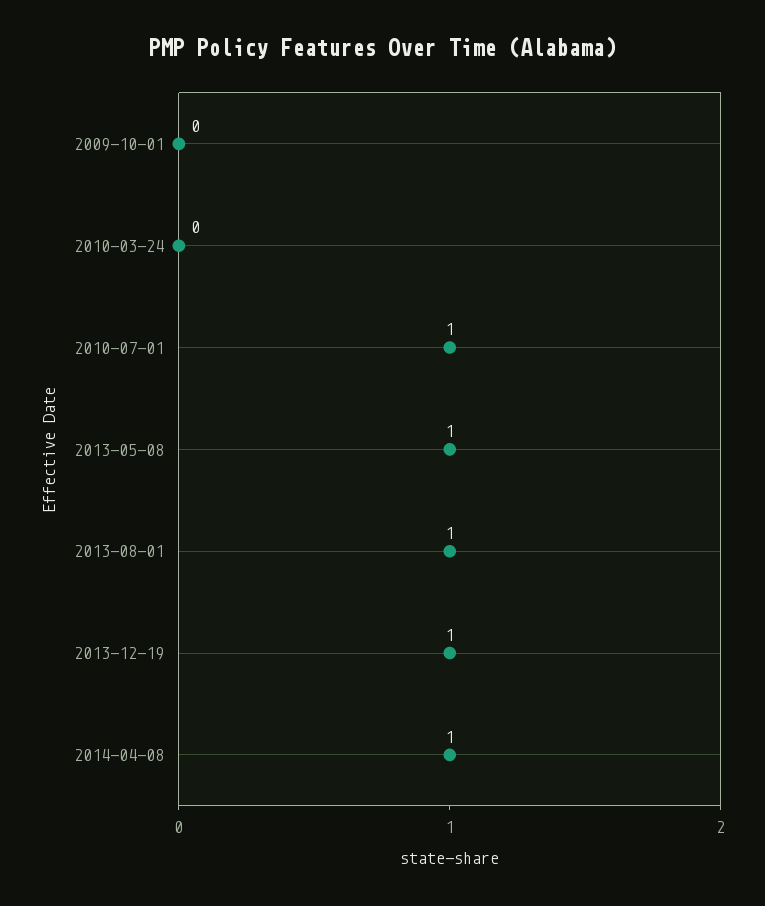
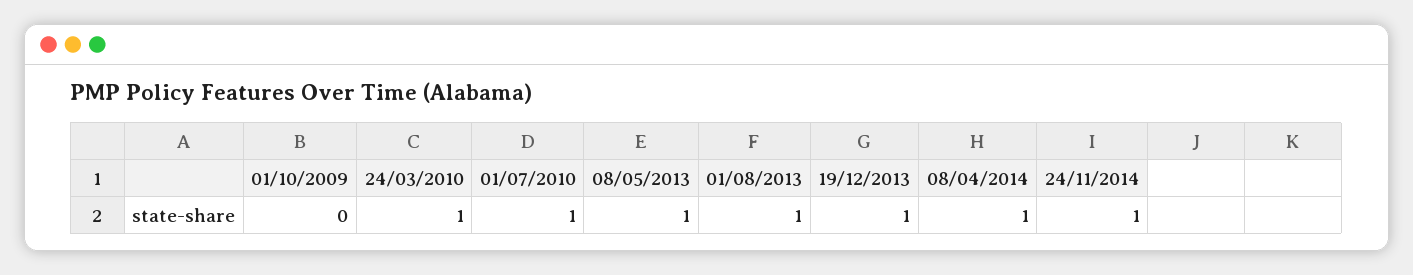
2010-03-24: 0 -> 1
24/11/2014: none -> 1

